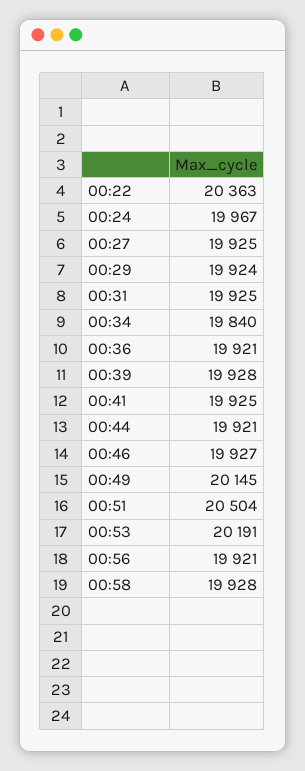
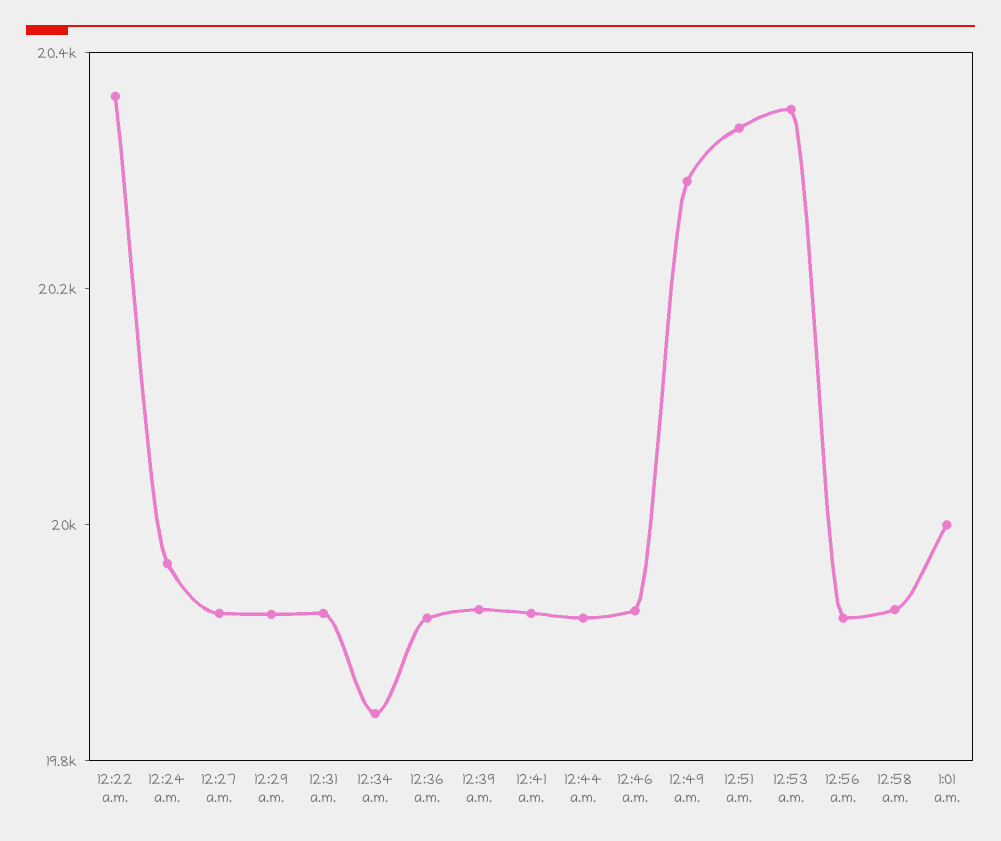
00:49: 20145 -> 20300
00:51: 20504 -> 20350
00:53: 20191 -> 20350
1:01 a.m.: none -> 20000

